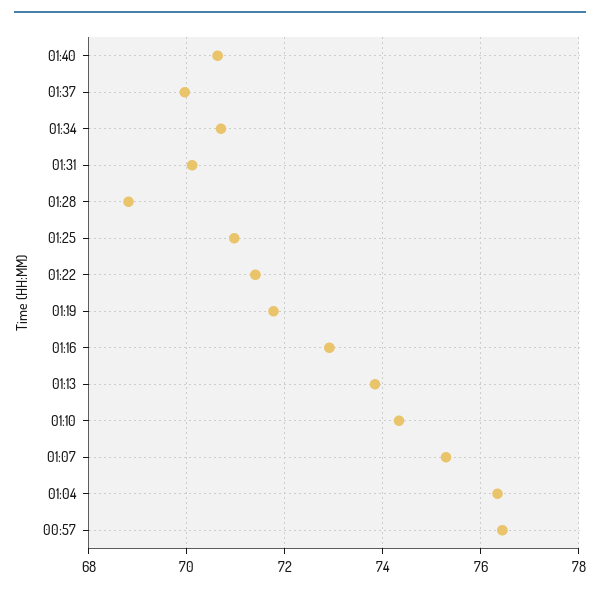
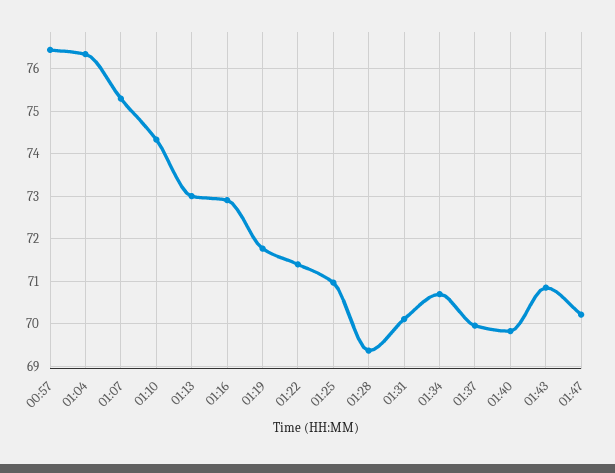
01:40: 70.6 -> 69.8
01:28: 68.8 -> 69.4
01:13: 73.8 -> 73
01:43: none -> 70.8
01:47: none -> 70.2

